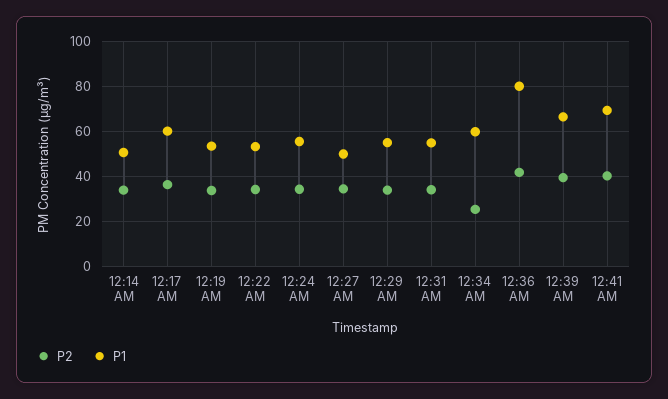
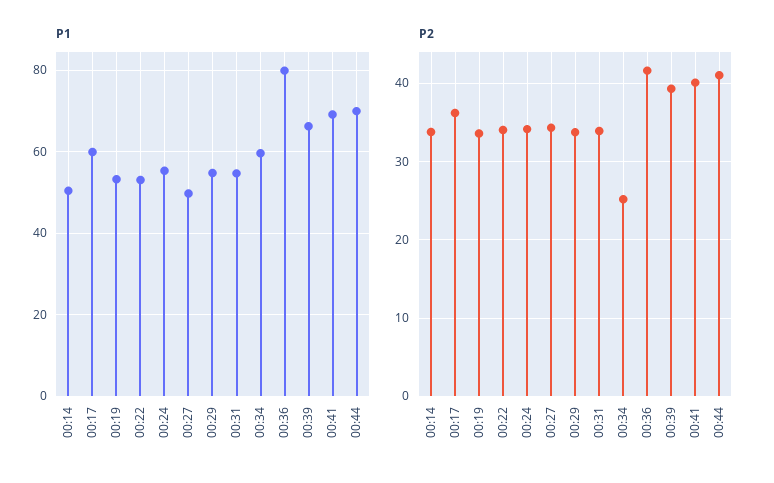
P1, 00:44: none -> 70
P2, 00:44: none -> 41

